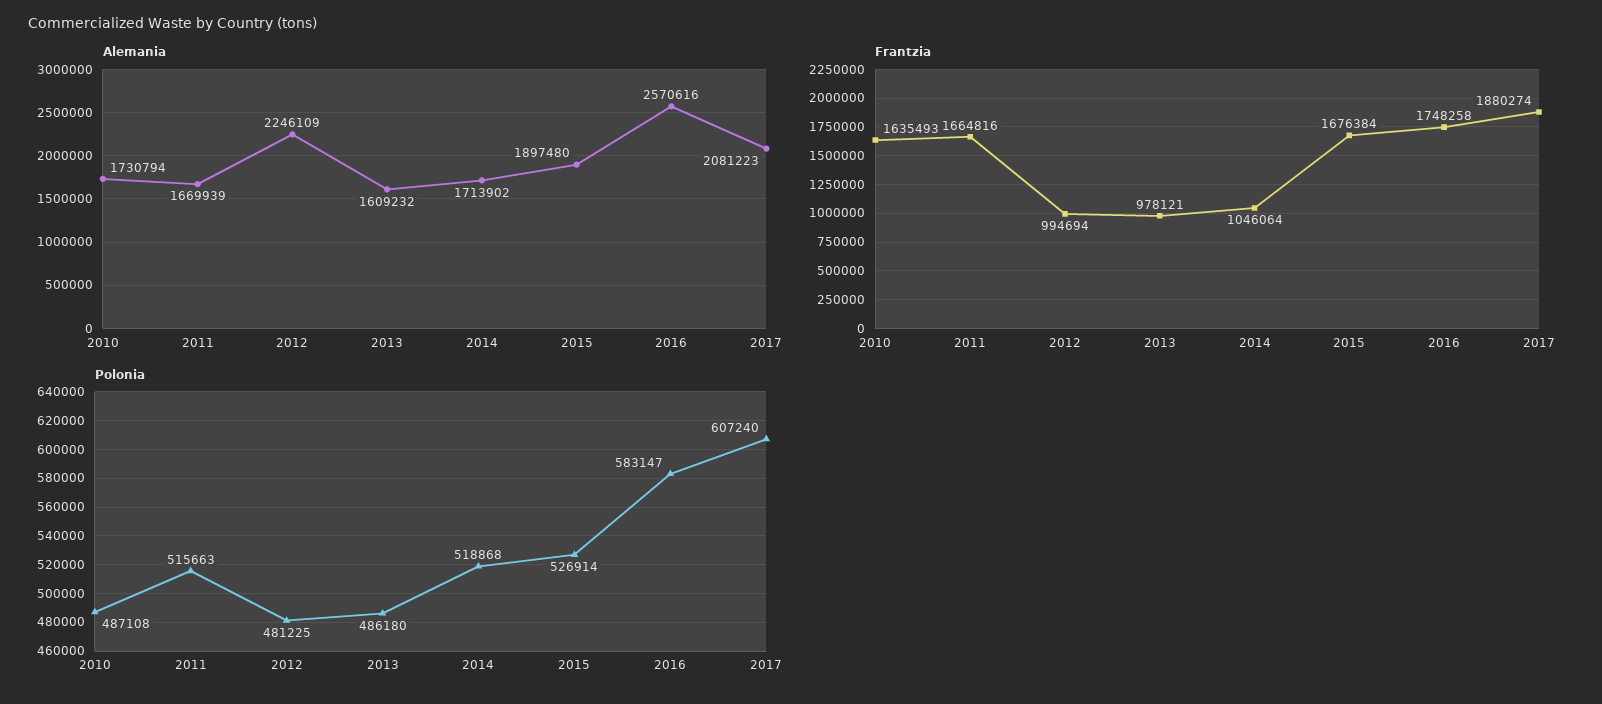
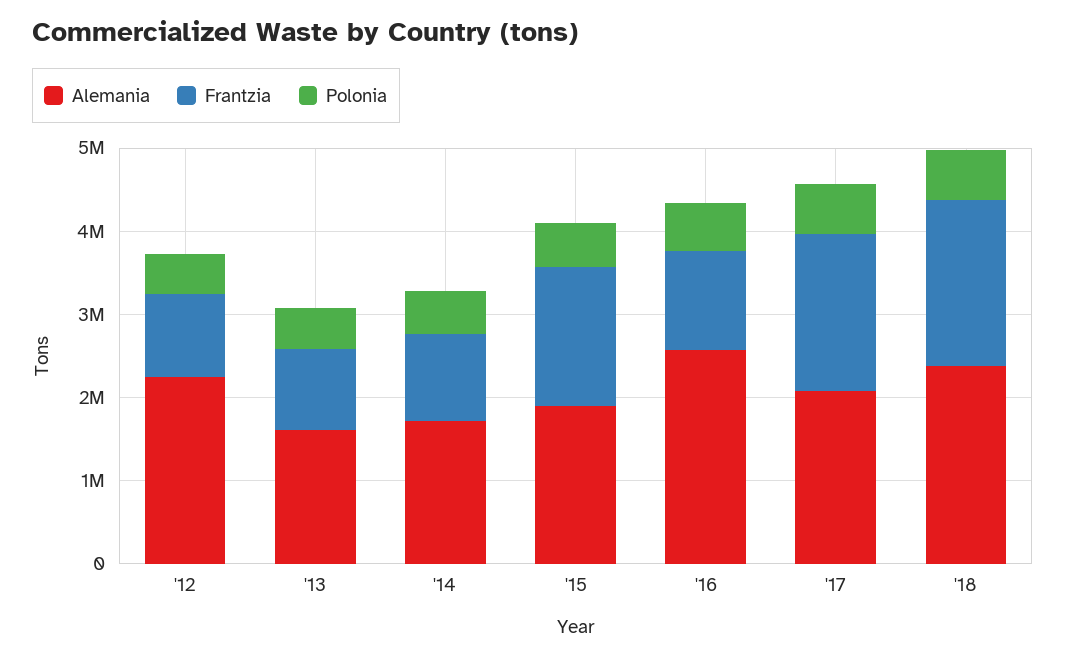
Alemania, 2010: 1730794 -> none
Alemania, 2011: 1669939 -> none
Frantzia, 2010: 1635493 -> none
Frantzia, 2011: 1664816 -> none
Frantzia, 2016: 1748258 -> 1200000
Polonia, 2010: 487108 -> none
Polonia, 2011: 515663 -> none
Alemania, '18: none -> 2400000
Frantzia, '18: none -> 2000000
Polonia, '18: none -> 600000

